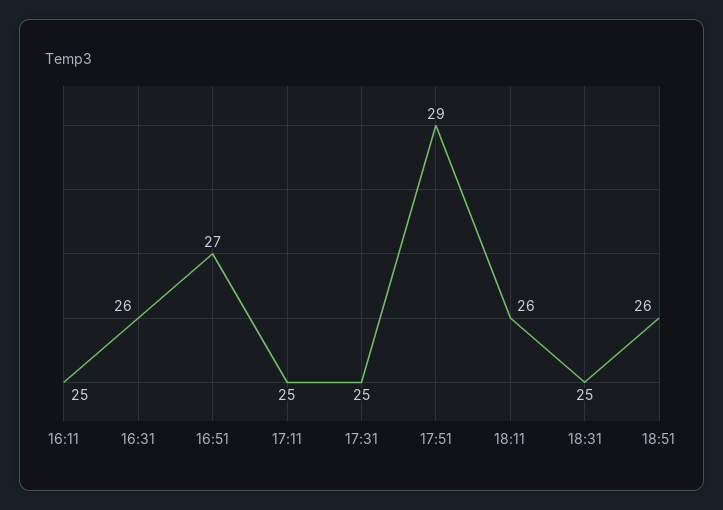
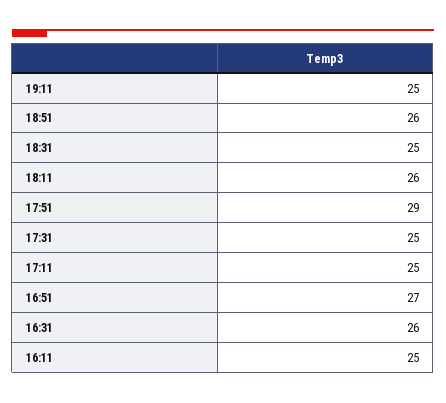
19:11: none -> 25

